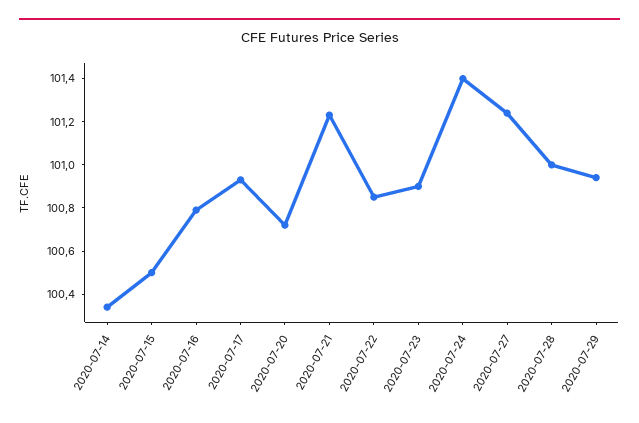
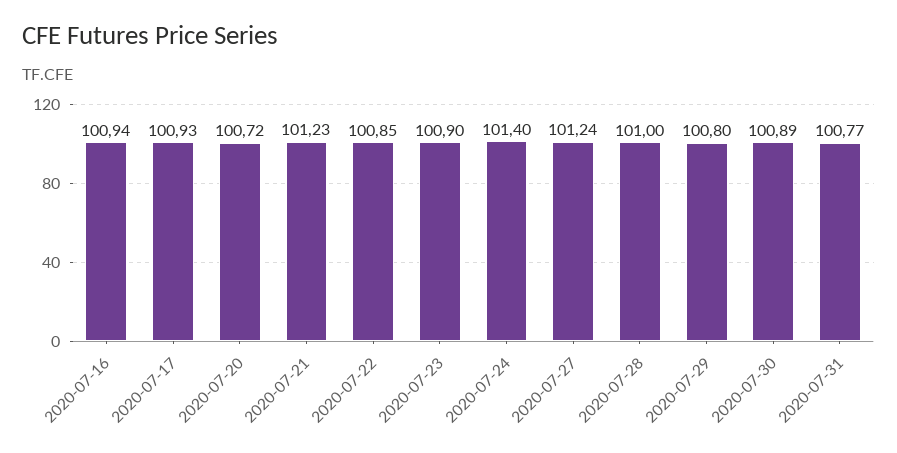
2020-07-14: 100.35 -> none
2020-07-15: 100.5 -> none
2020-07-16: 100.8 -> 100.94
2020-07-29: 100.95 -> 100.8
2020-07-30: none -> 100.89
2020-07-31: none -> 100.77

